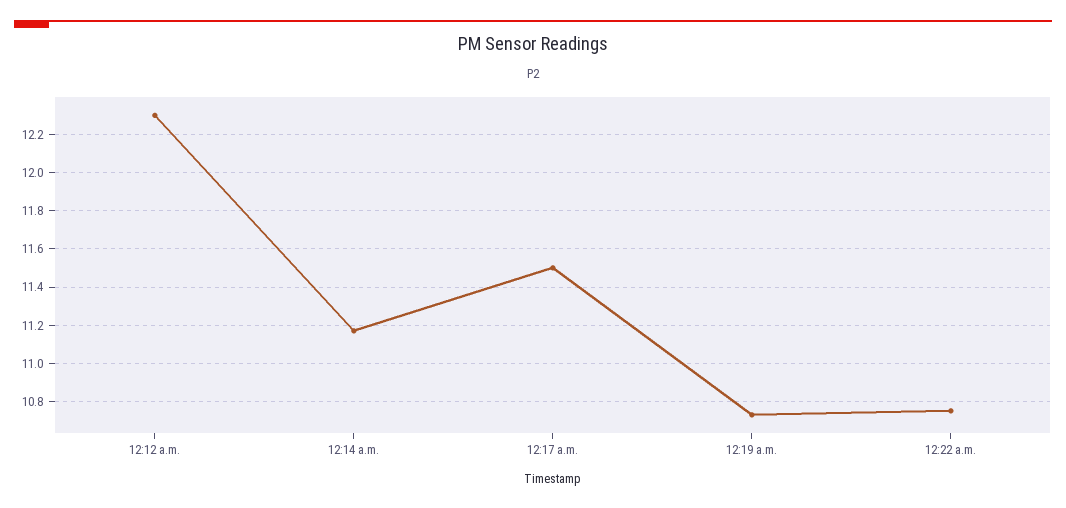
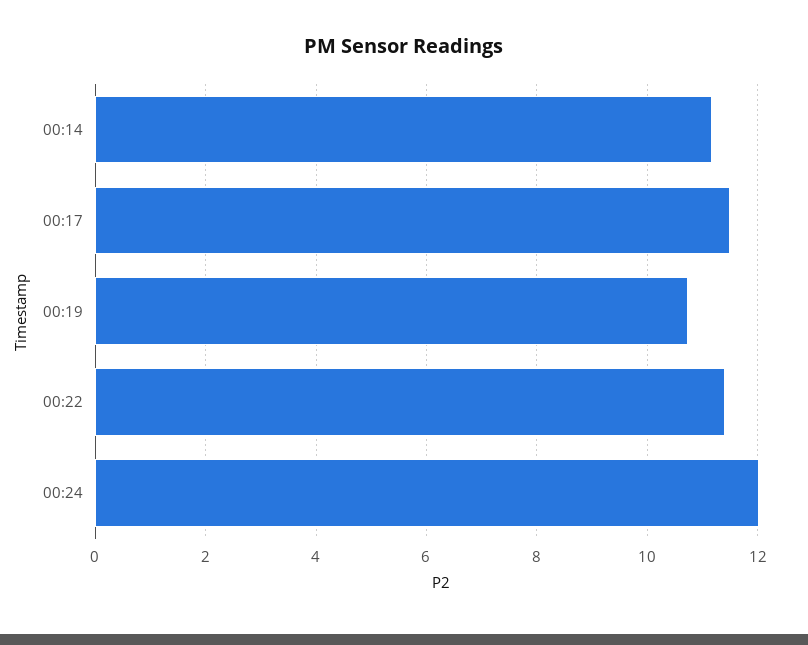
12:12 a.m.: 12.3 -> none
12:22 a.m.: 10.75 -> 11.4
00:24: none -> 12

